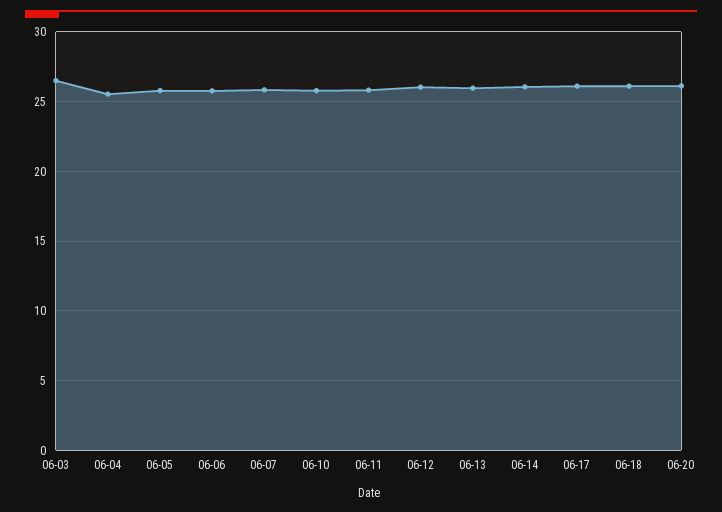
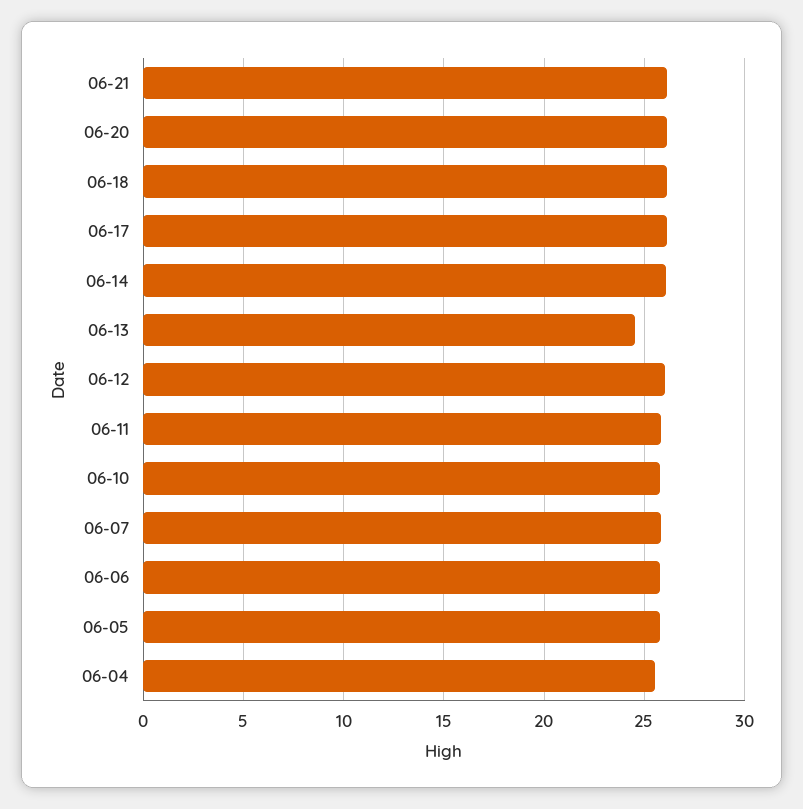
06-03: 26.5 -> none
06-13: 26 -> 24.5
06-21: none -> 26

